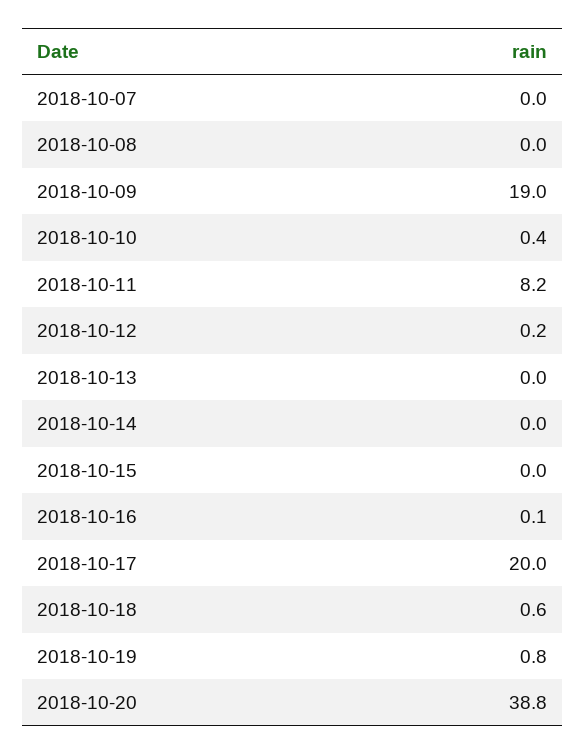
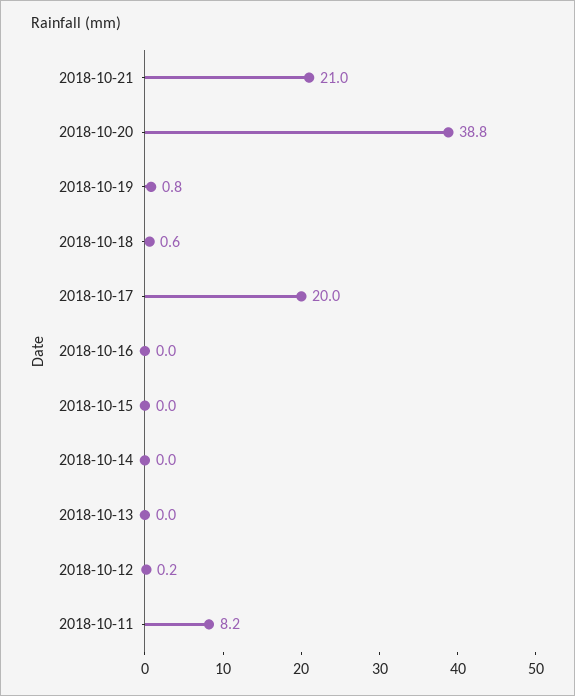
2018-10-07: 0 -> none
2018-10-08: 0 -> none
2018-10-09: 19 -> none
2018-10-10: 0.4 -> none
2018-10-16: 0.1 -> 0
2018-10-21: none -> 21

